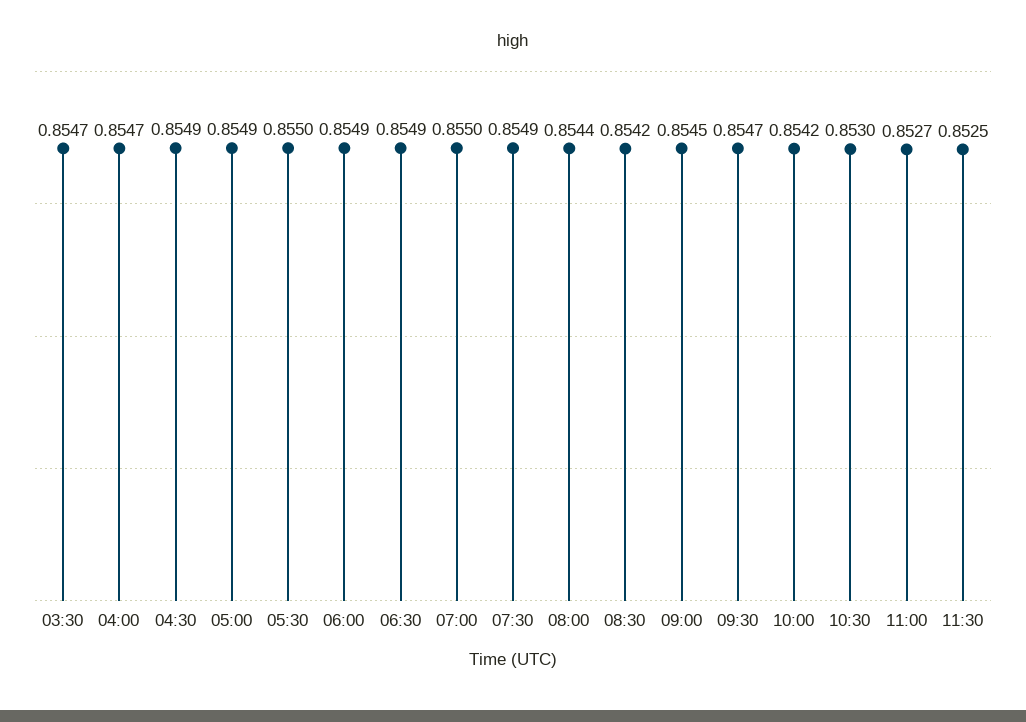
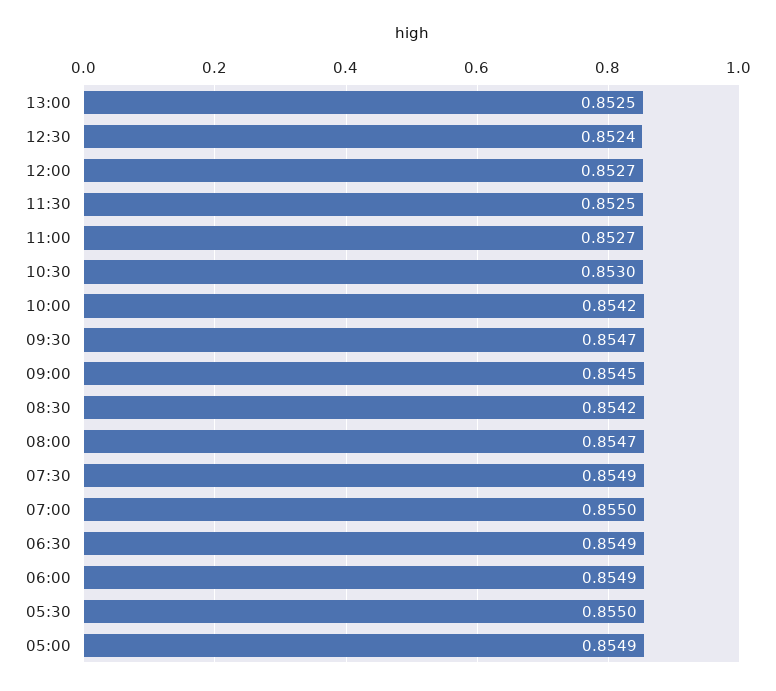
03:30: 0.8547 -> none
04:00: 0.8547 -> none
04:30: 0.8549 -> none
08:00: 0.8544 -> 0.8547
13:00: none -> 0.8525
12:30: none -> 0.8524
12:00: none -> 0.8527

